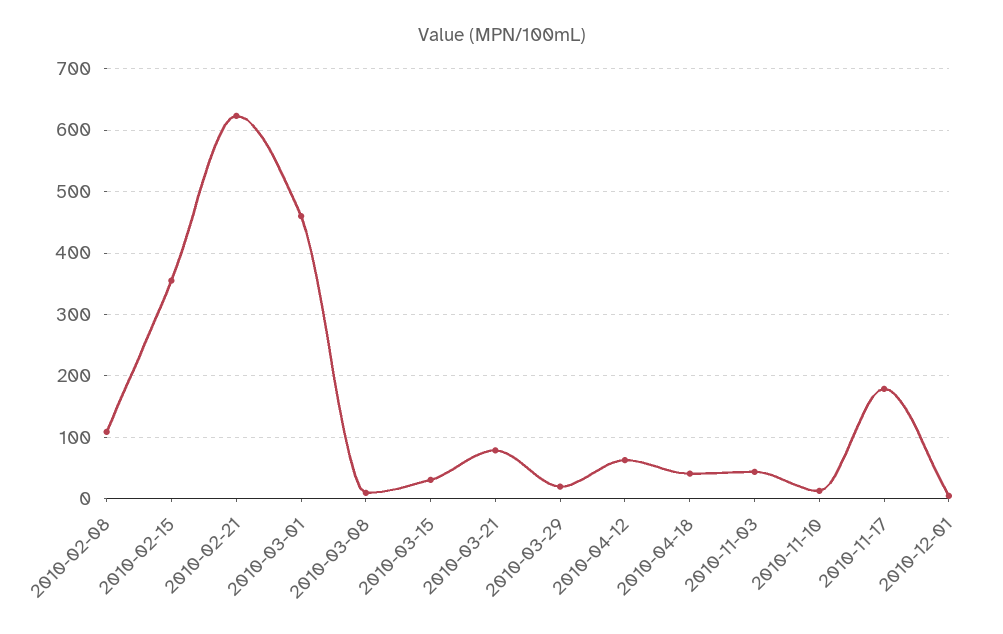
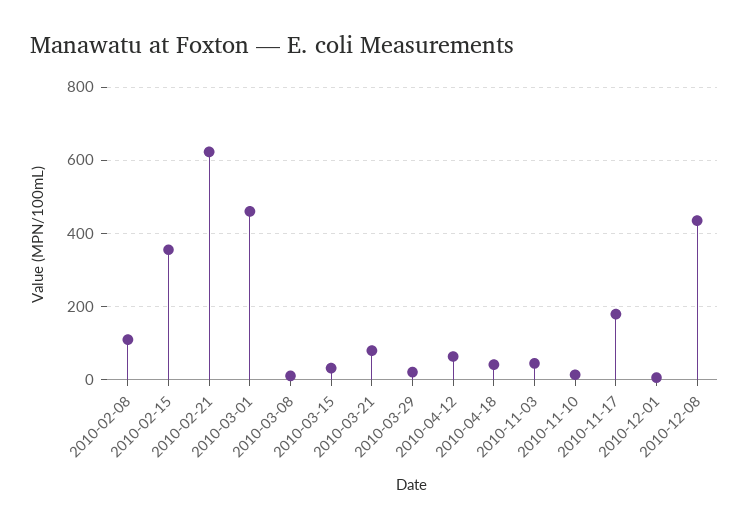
2010-12-08: none -> 440

